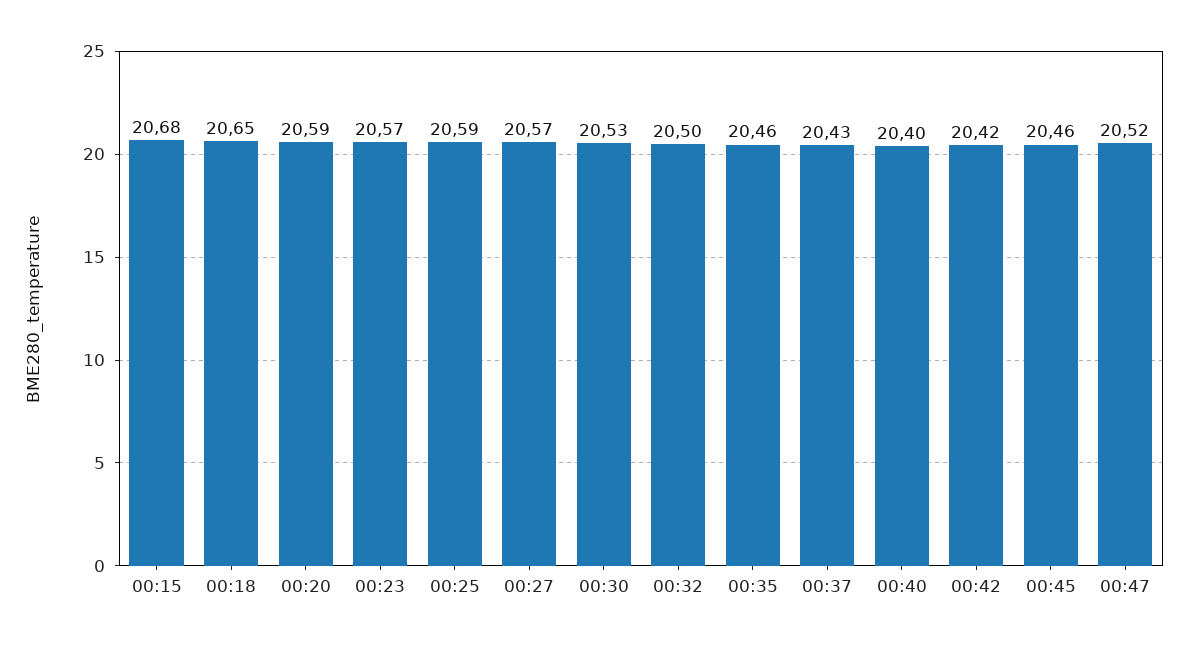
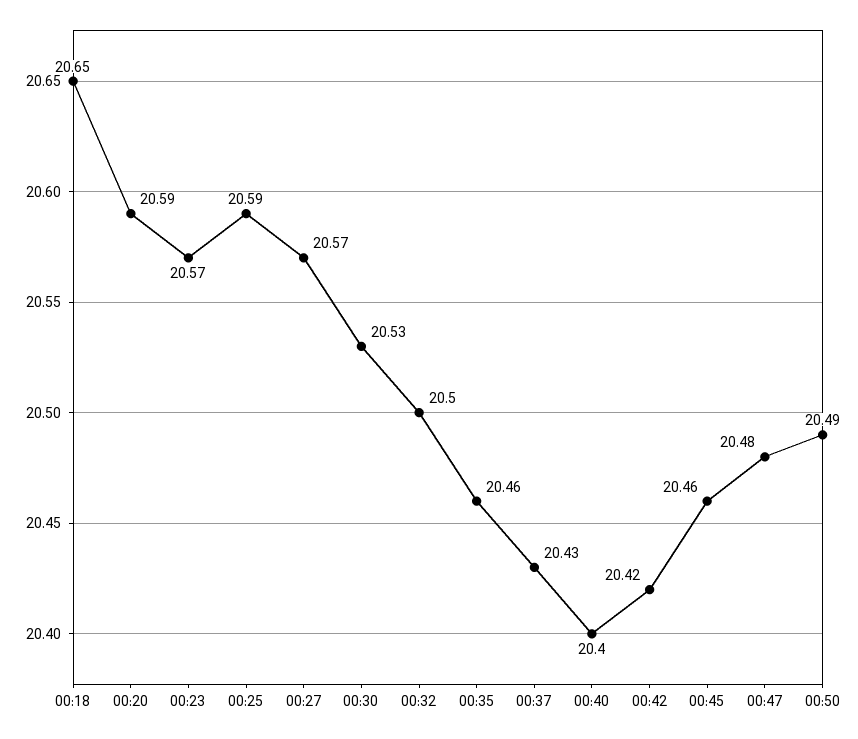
00:15: 20.68 -> none
00:47: 20.52 -> 20.48
00:50: none -> 20.49

